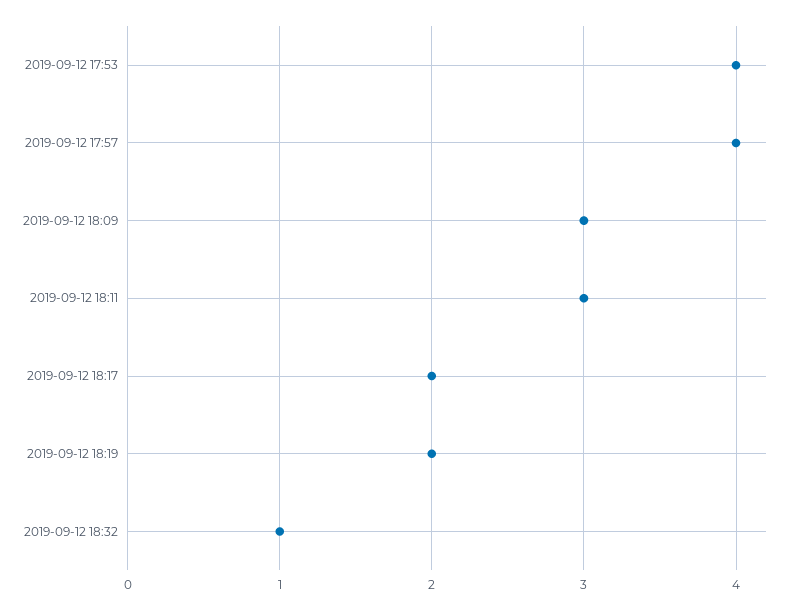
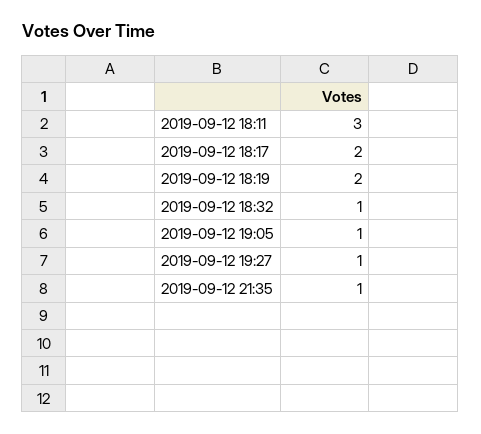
2019-09-12 17:53: 4 -> none
2019-09-12 17:57: 4 -> none
2019-09-12 18:09: 3 -> none
2019-09-12 19:05: none -> 1
2019-09-12 19:27: none -> 1
2019-09-12 21:35: none -> 1

